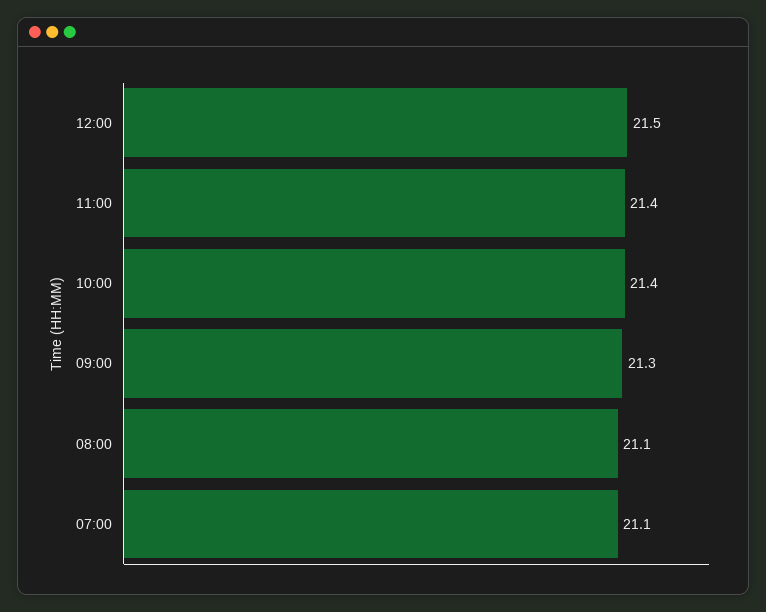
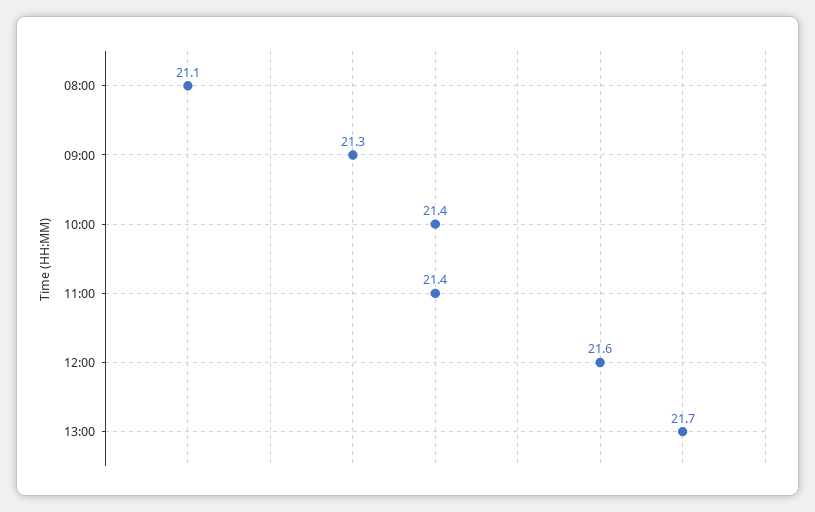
12:00: 21.5 -> 21.6
07:00: 21.1 -> none
13:00: none -> 21.7

